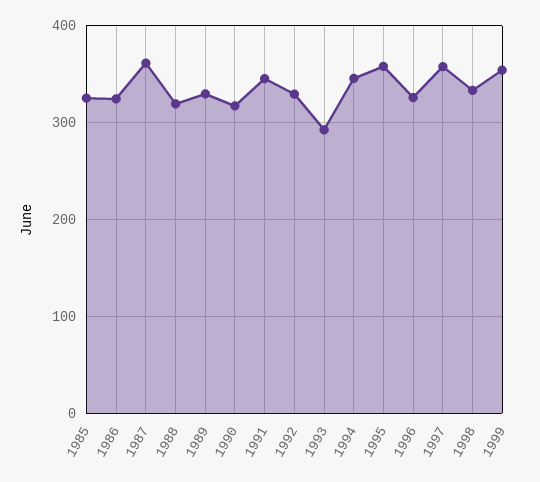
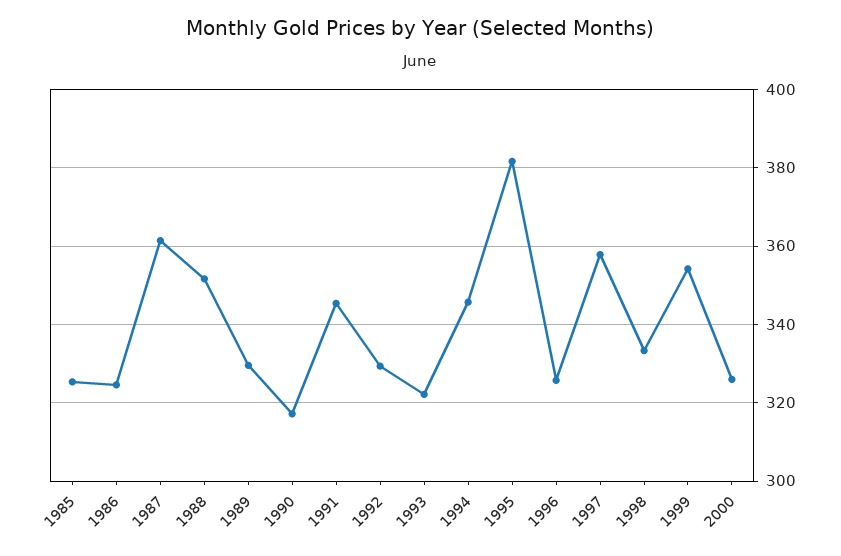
1988: 320 -> 352
1993: 290 -> 322
1995: 360 -> 382
2000: none -> 326

